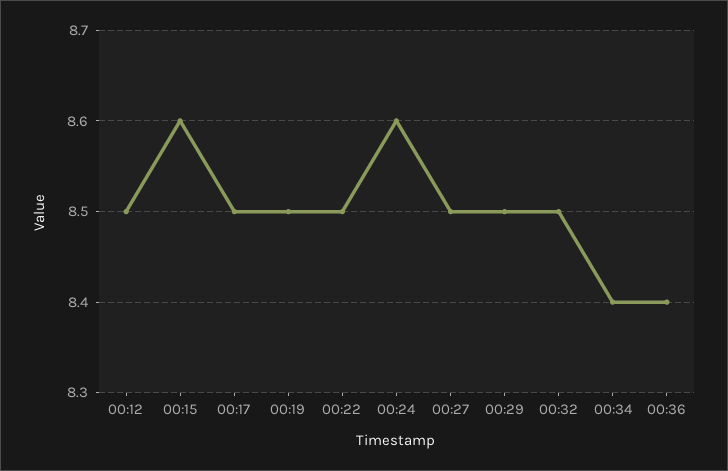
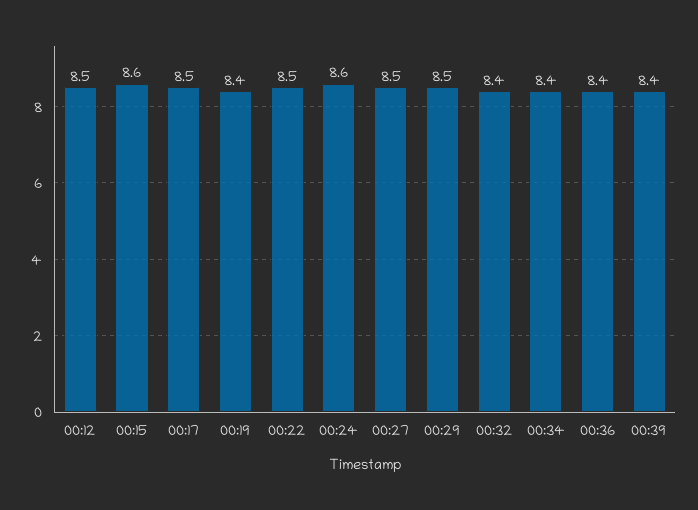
00:19: 8.5 -> 8.4
00:32: 8.5 -> 8.4
00:39: none -> 8.4

